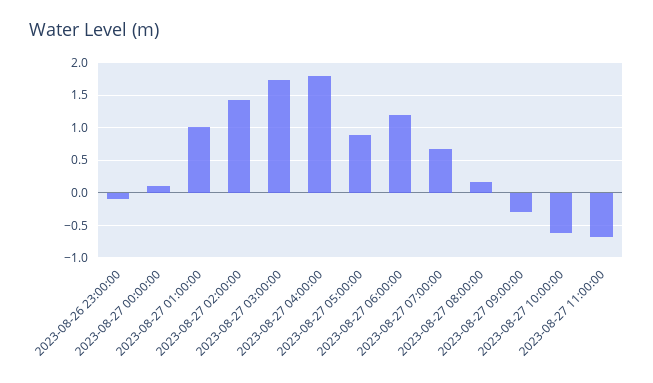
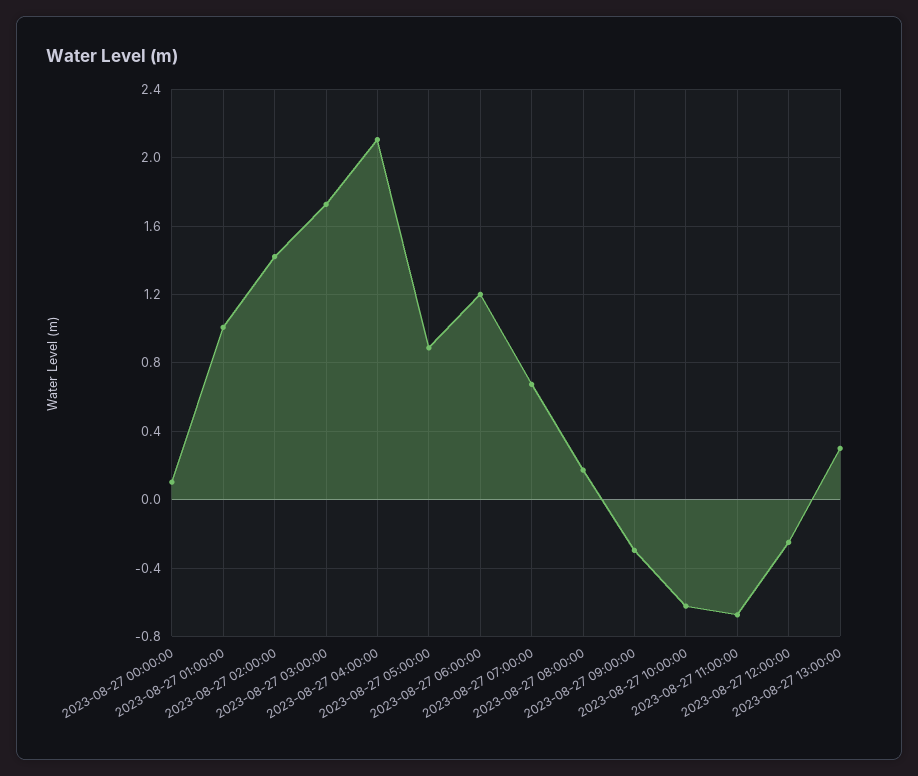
2023-08-26 23:00:00: -0.1 -> none
2023-08-27 04:00:00: 1.8 -> 2.1
2023-08-27 12:00:00: none -> -0.25
2023-08-27 13:00:00: none -> 0.3

